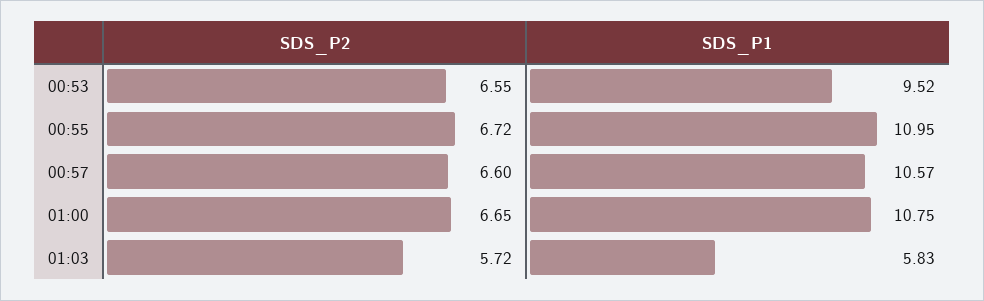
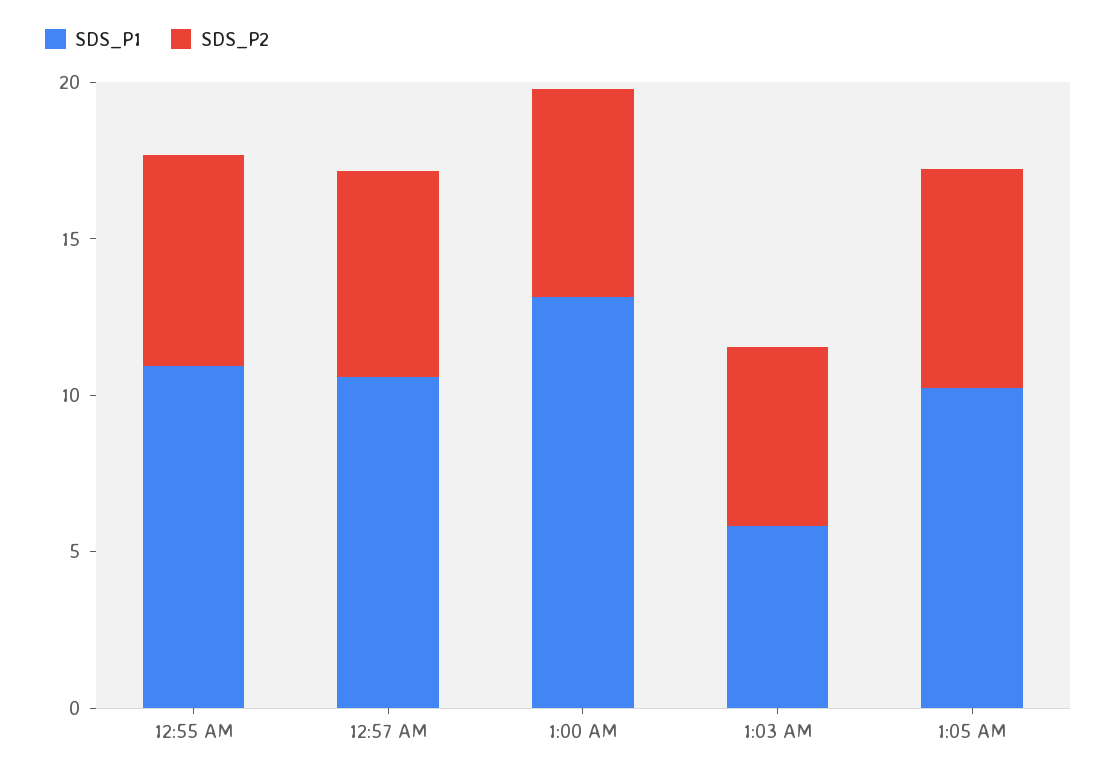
SDS_P2, 00:53: 6.55 -> none
SDS_P1, 00:53: 9.52 -> none
SDS_P1, 01:00: 10.75 -> 13
SDS_P1, 1:05 AM: none -> 10
SDS_P2, 1:05 AM: none -> 7

